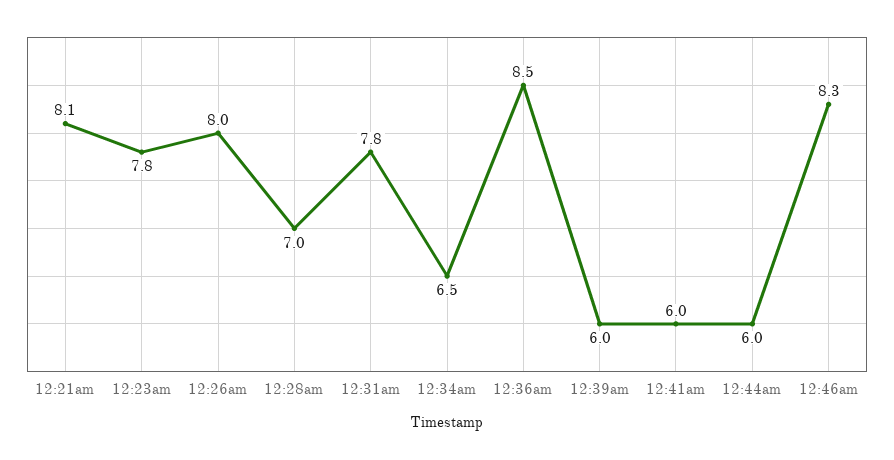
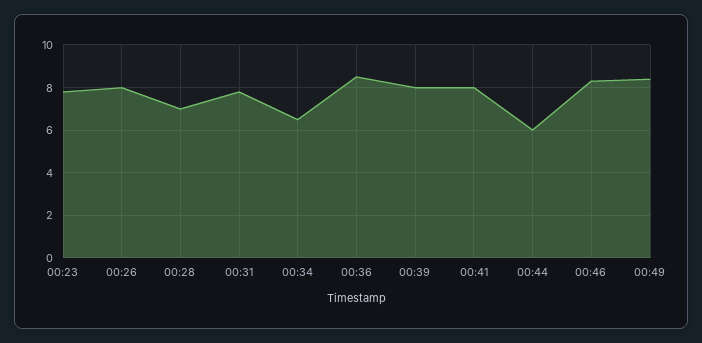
12:21am: 8.1 -> none
12:39am: 6 -> 8
12:41am: 6 -> 8
00:49: none -> 8.5

